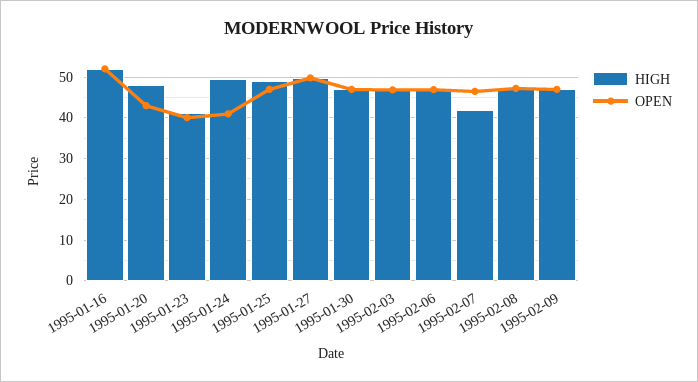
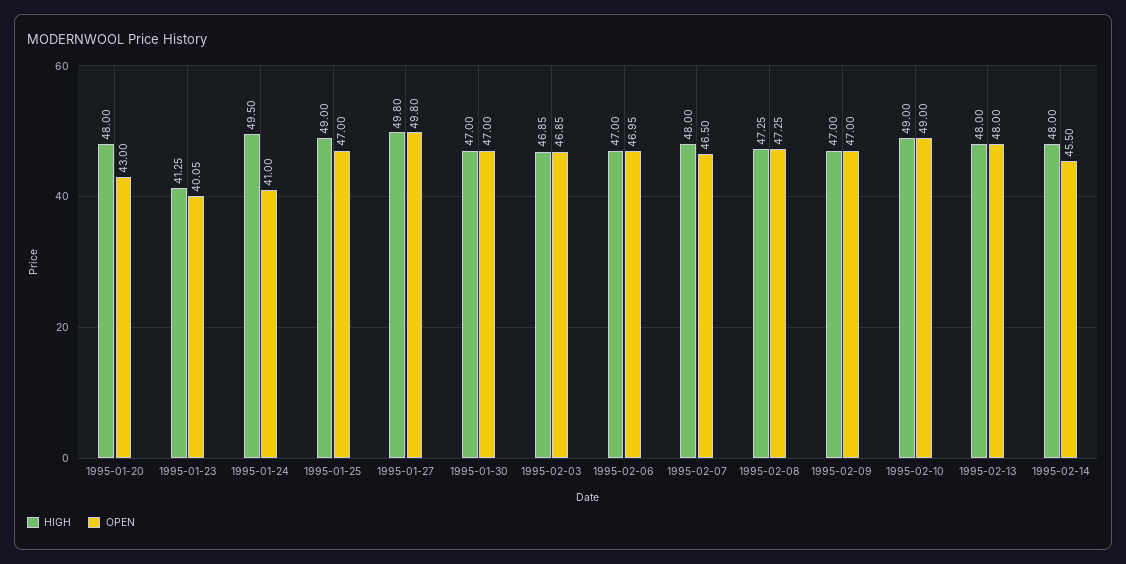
HIGH, 1995-01-16: 52 -> none
OPEN, 1995-01-16: 52 -> none
HIGH, 1995-02-07: 42 -> 48
HIGH, 1995-02-10: none -> 49
OPEN, 1995-02-10: none -> 49
HIGH, 1995-02-13: none -> 48
OPEN, 1995-02-13: none -> 48
HIGH, 1995-02-14: none -> 48
OPEN, 1995-02-14: none -> 45.5

